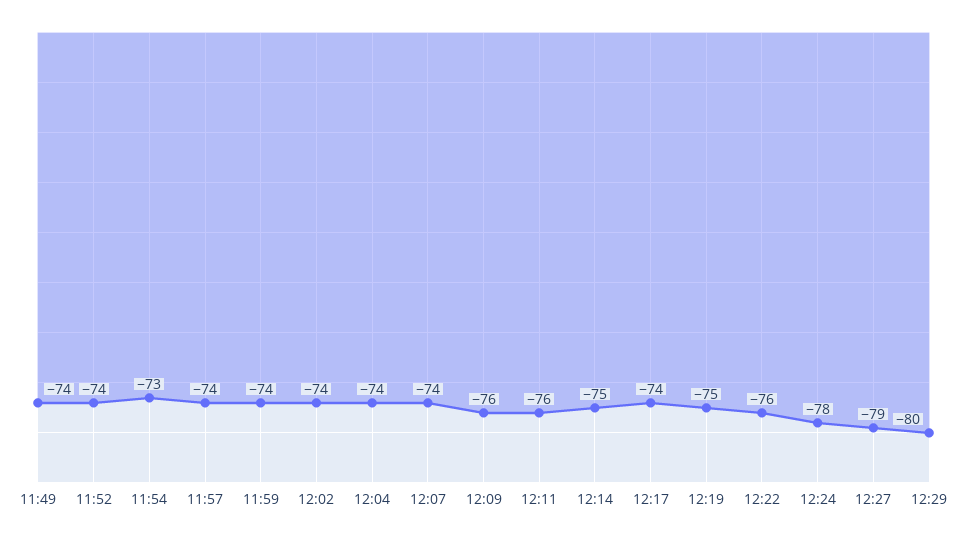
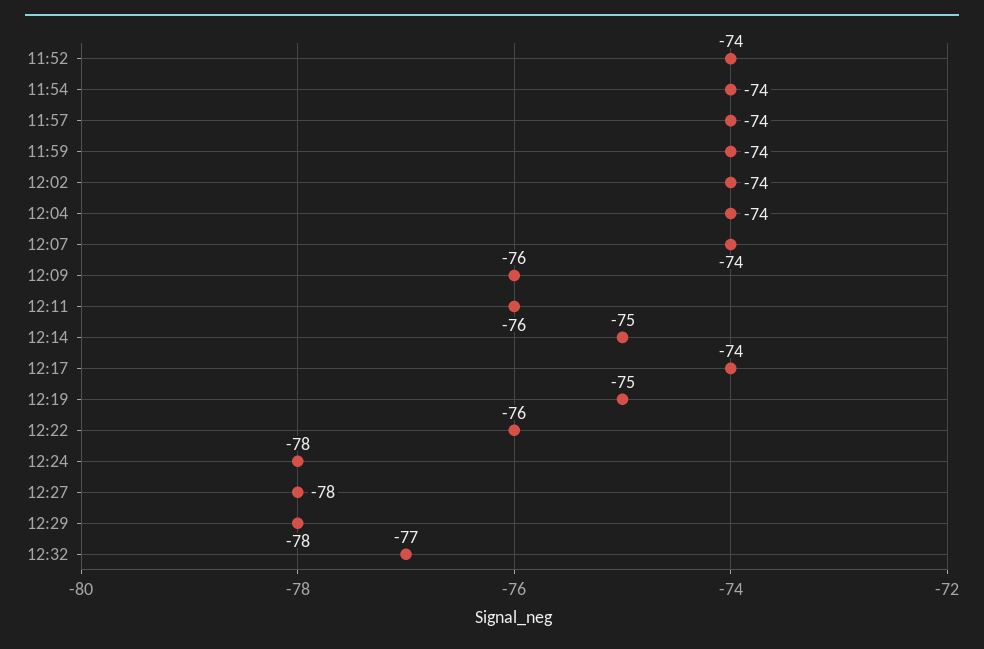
11:49: -74 -> none
11:54: -73 -> -74
12:27: -79 -> -78
12:29: -80 -> -78
12:32: none -> -77

